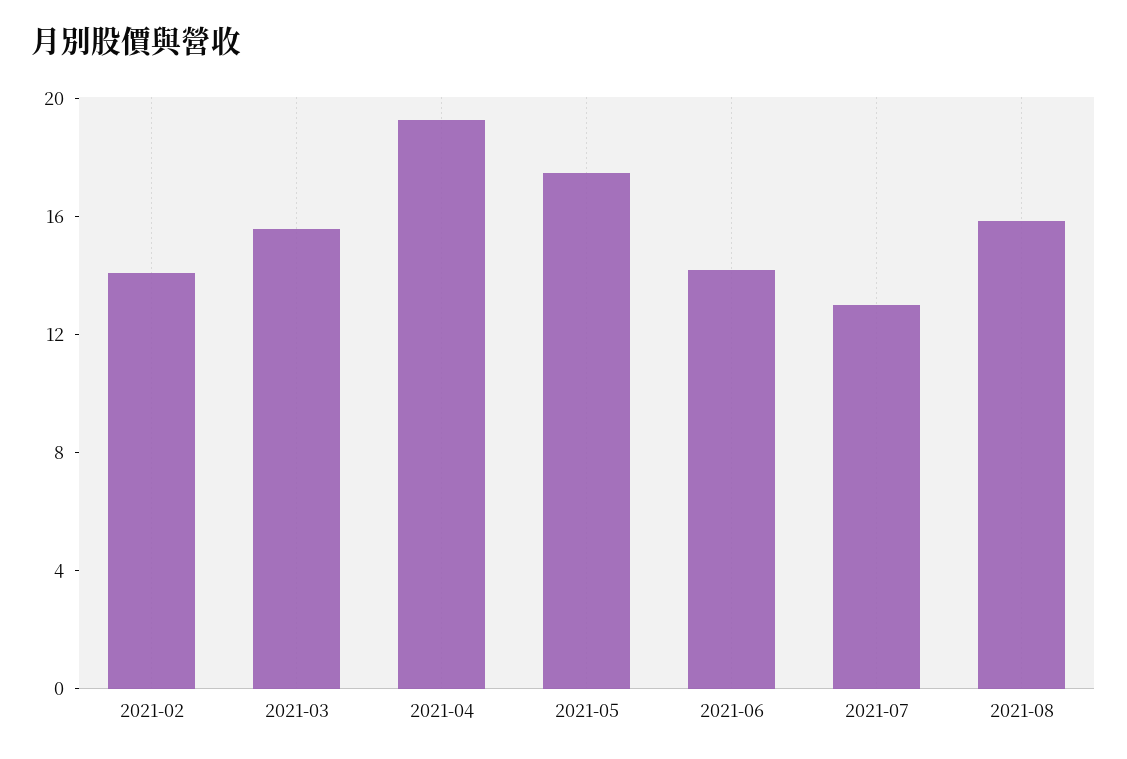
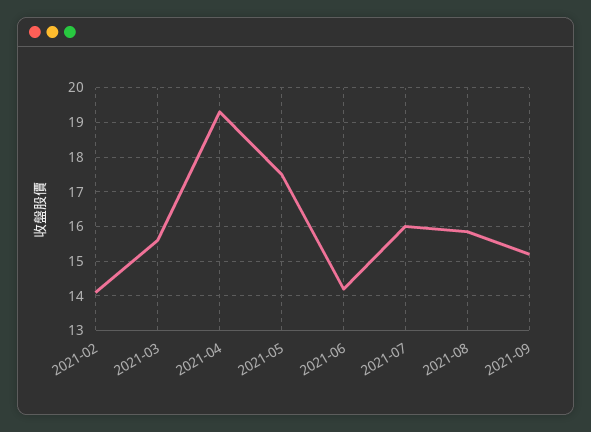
2021-07: 13 -> 16
2021-09: none -> 15.2

